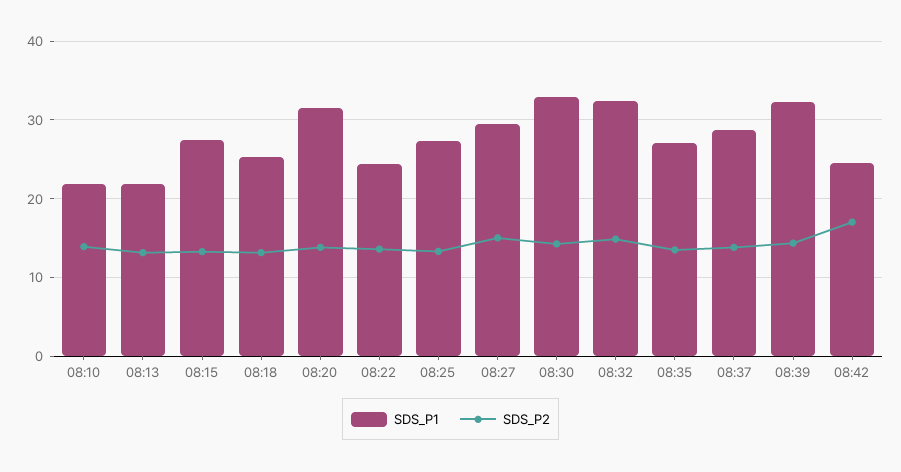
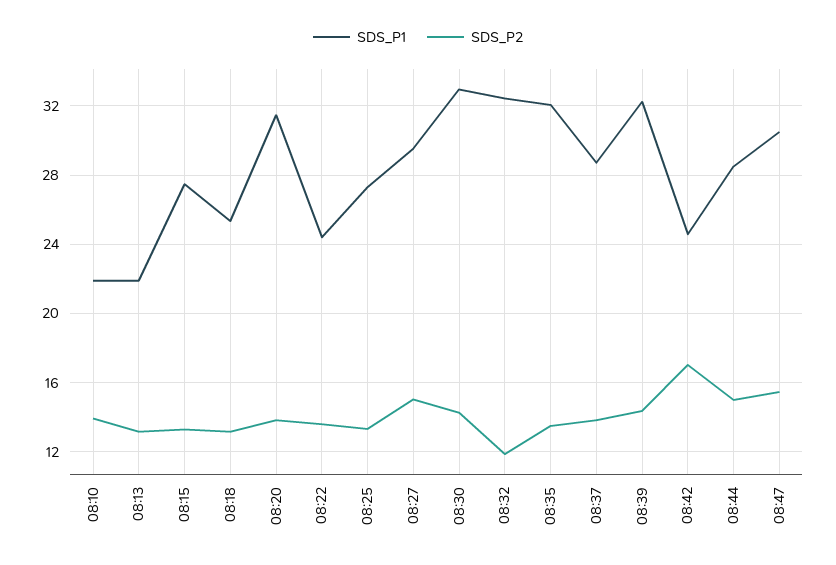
SDS_P2, 08:32: 15 -> 12
SDS_P1, 08:35: 27 -> 32
SDS_P1, 08:44: none -> 28.5
SDS_P2, 08:44: none -> 15
SDS_P1, 08:47: none -> 30.5
SDS_P2, 08:47: none -> 15.5

